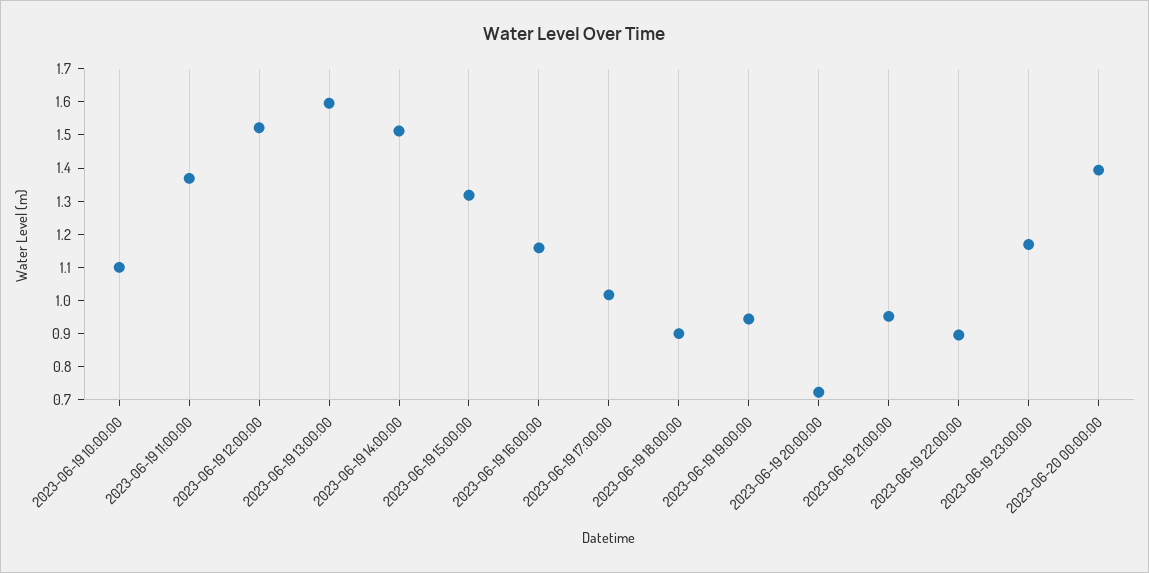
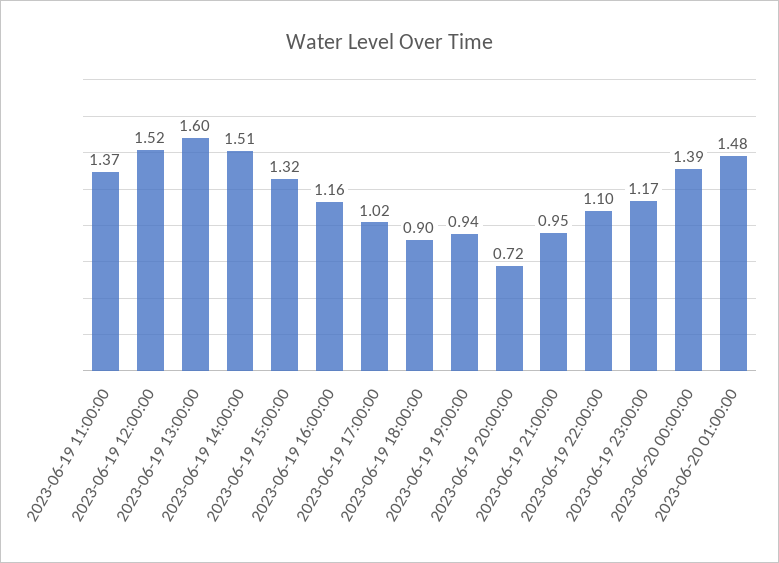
2023-06-19 10:00:00: 1.1 -> none
2023-06-19 22:00:00: 0.9 -> 1.1
2023-06-20 01:00:00: none -> 1.48

